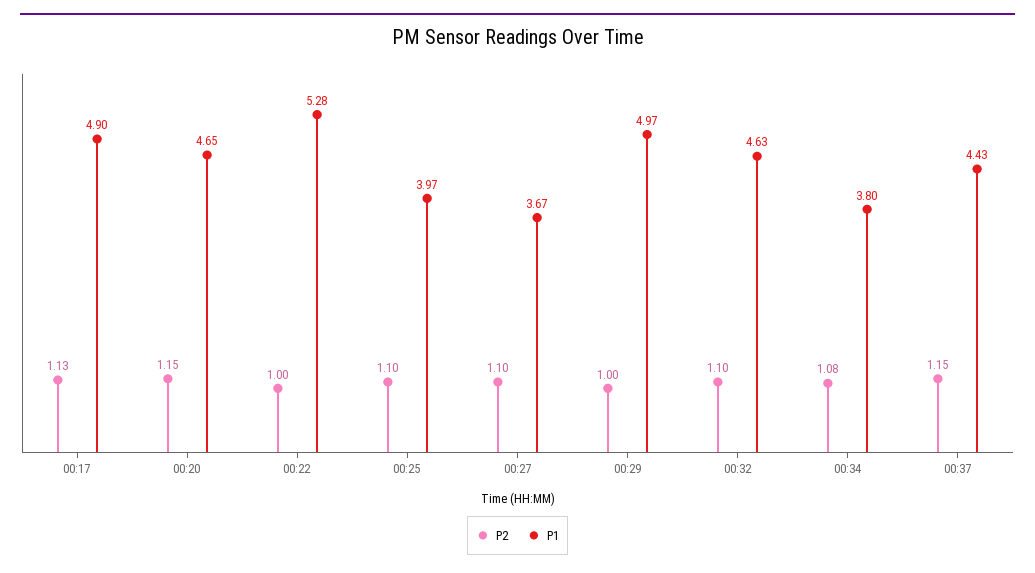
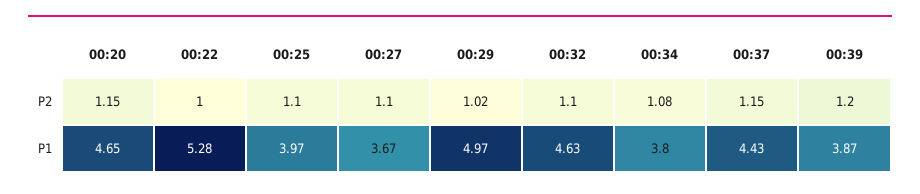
P2, 00:17: 1.13 -> none
P1, 00:17: 4.9 -> none
P2, 00:29: 1 -> 1.02
P2, 00:39: none -> 1.2
P1, 00:39: none -> 3.87

